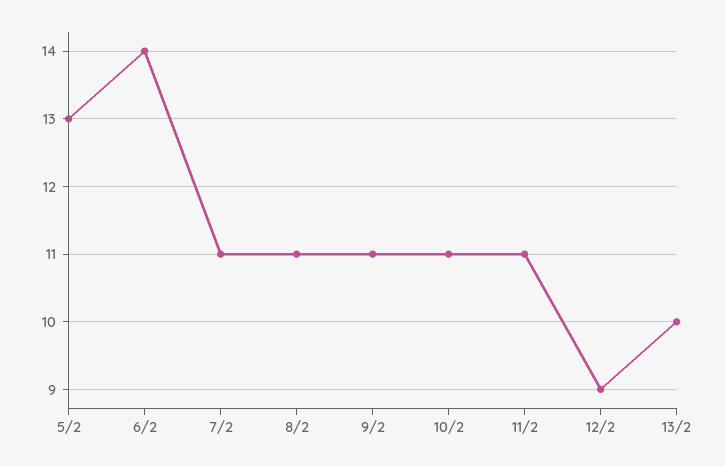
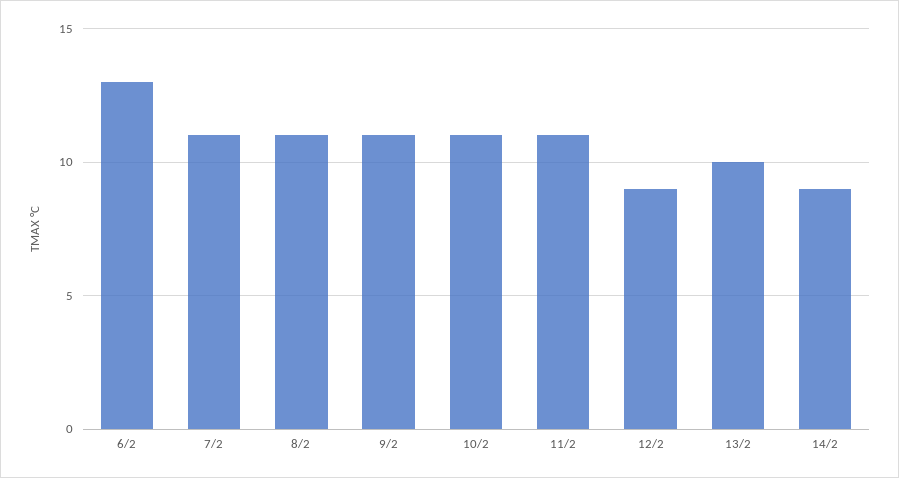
5/2: 13 -> none
6/2: 14 -> 13
14/2: none -> 9

